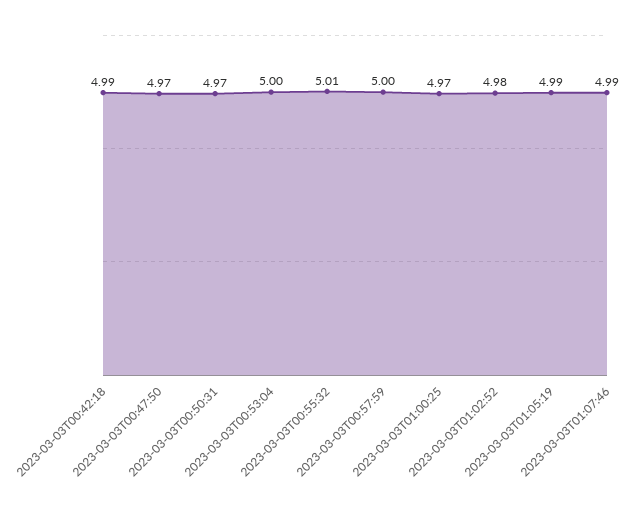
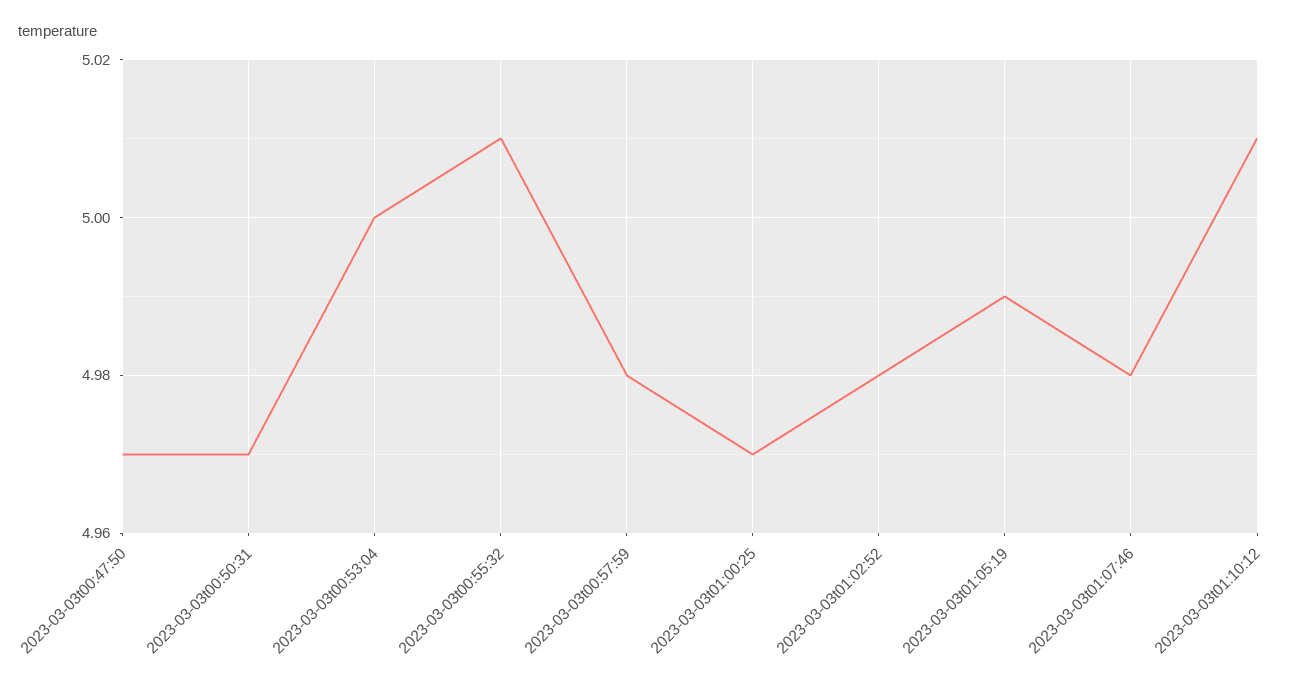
2023-03-03T00:42:18: 4.99 -> none
2023-03-03T00:57:59: 5 -> 4.98
2023-03-03T01:07:46: 4.99 -> 4.98
2023-03-03t01:10:12: none -> 5.01

